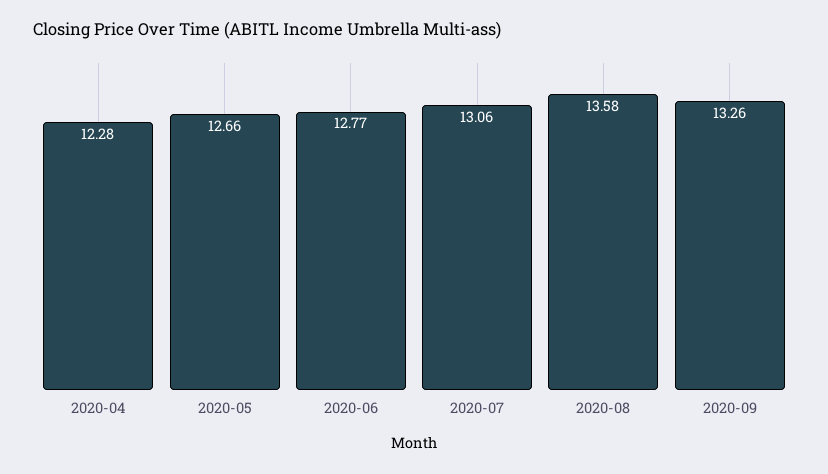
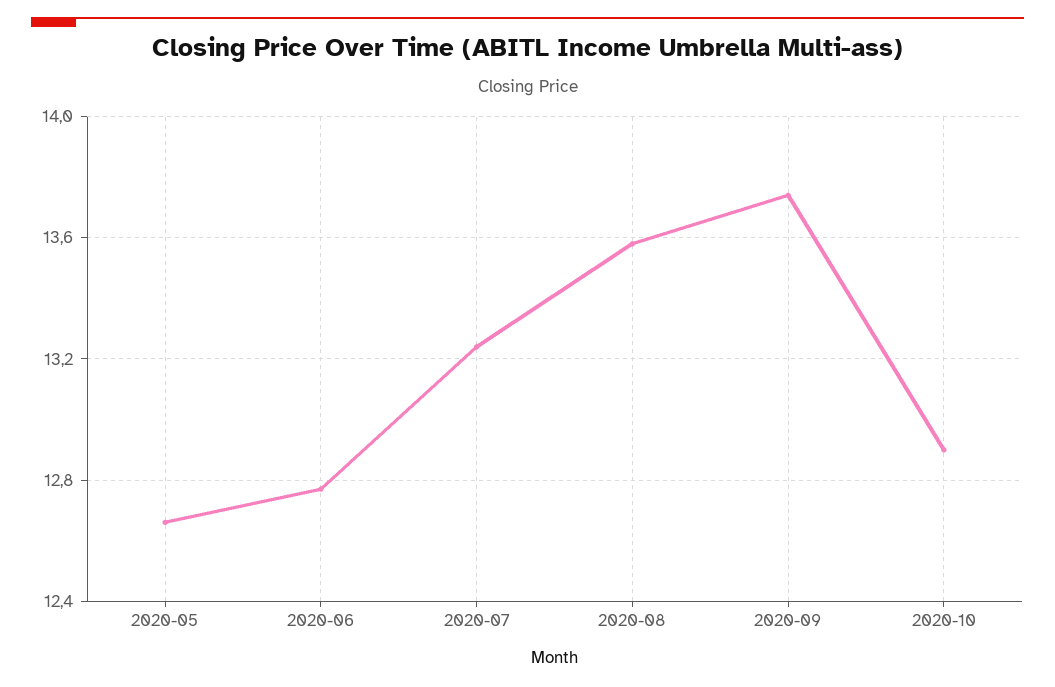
2020-04: 12.28 -> none
2020-07: 13.06 -> 13.25
2020-09: 13.26 -> 13.75
2020-10: none -> 12.9

